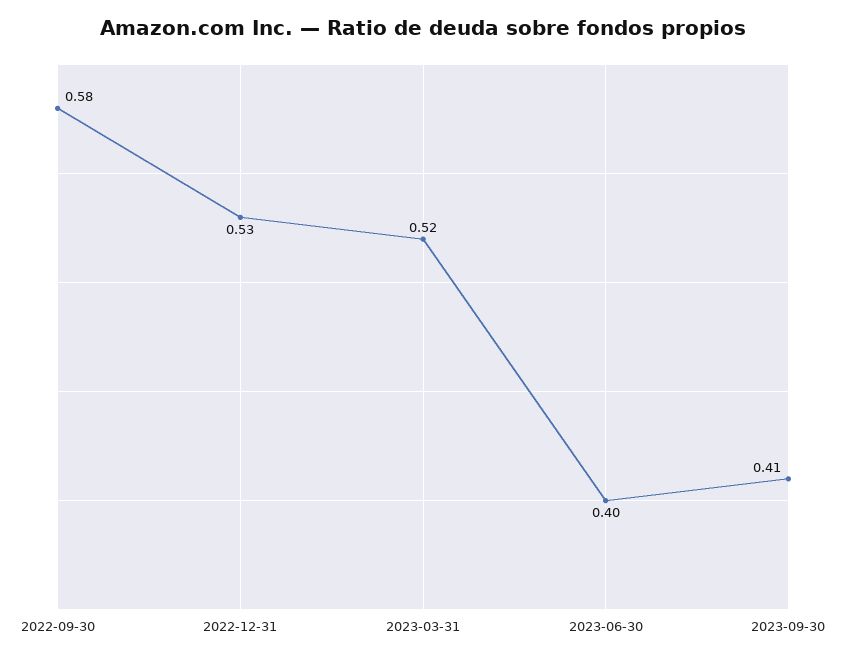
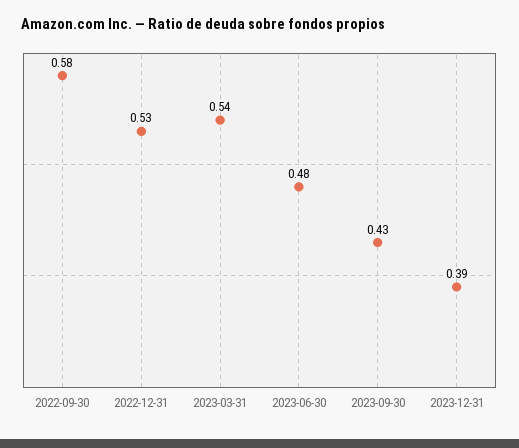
2023-03-31: 0.52 -> 0.54
2023-06-30: 0.4 -> 0.48
2023-09-30: 0.41 -> 0.43
2023-12-31: none -> 0.39

